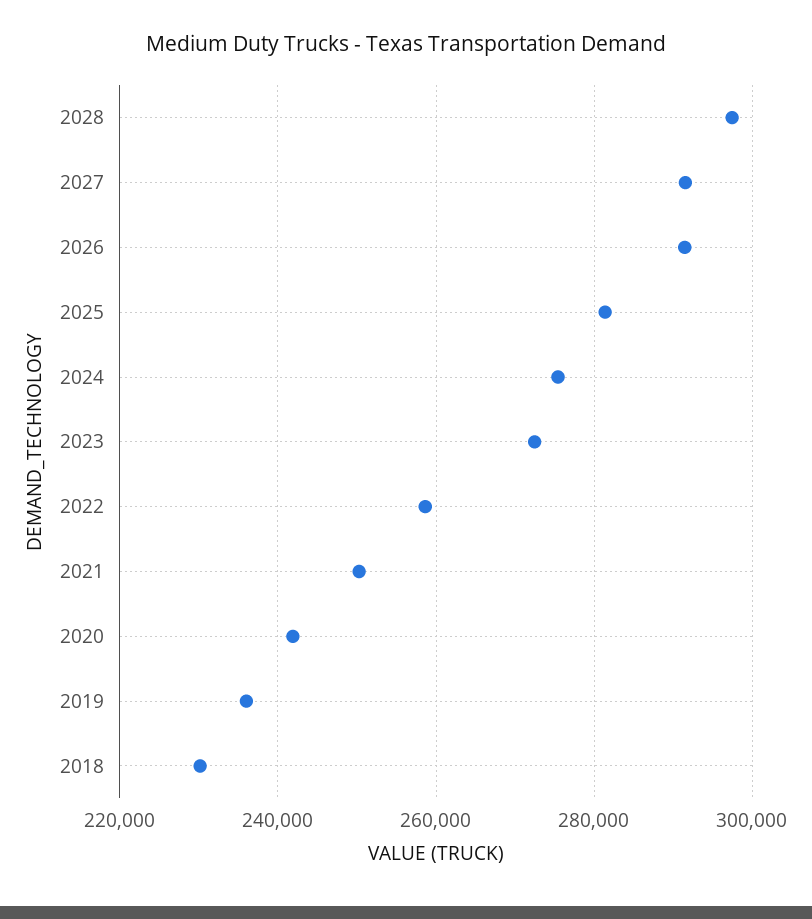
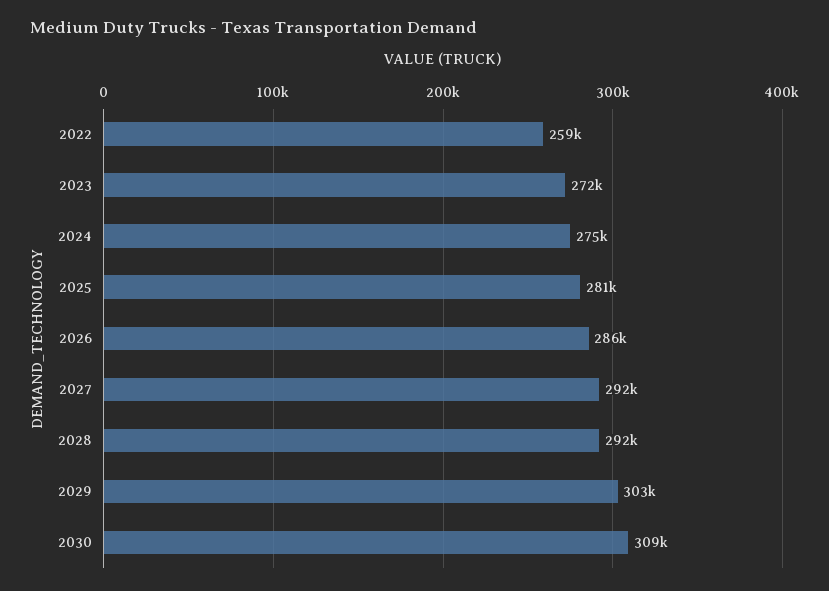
2028: 298000 -> 292000
2026: 292000 -> 286000
2021: 250000 -> none
2020: 242000 -> none
2019: 236000 -> none
2018: 230000 -> none
2029: none -> 303000
2030: none -> 309000

